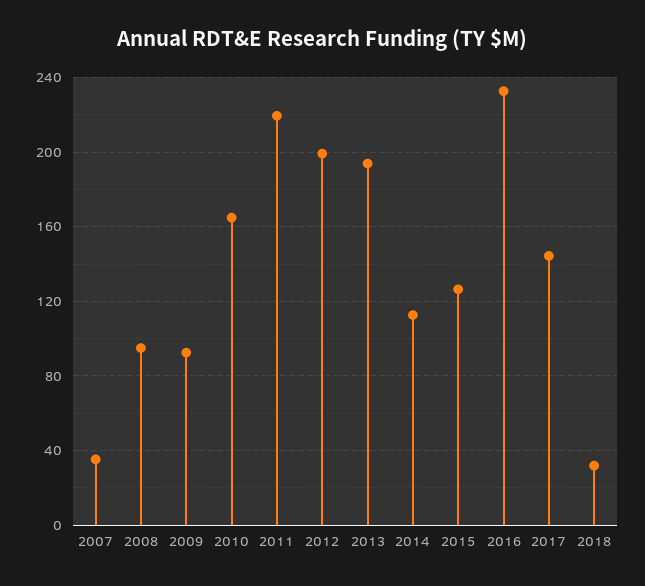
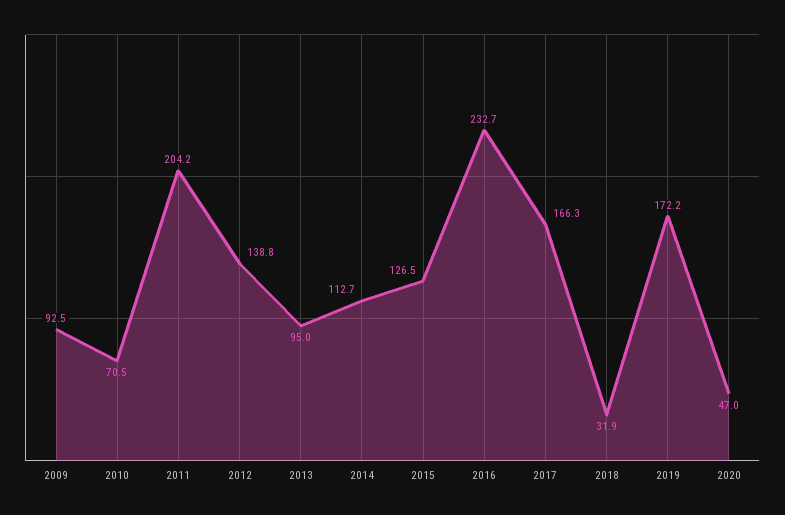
2007: 35 -> none
2008: 95 -> none
2010: 165 -> 70.5
2011: 220 -> 204.2
2012: 200 -> 138.8
2013: 195 -> 95
2017: 145 -> 166.3
2019: none -> 172.2
2020: none -> 47

